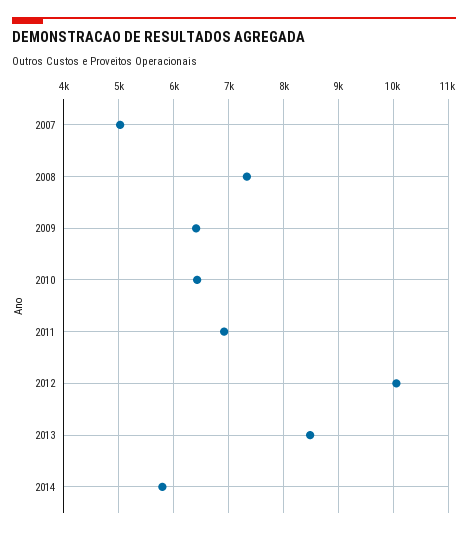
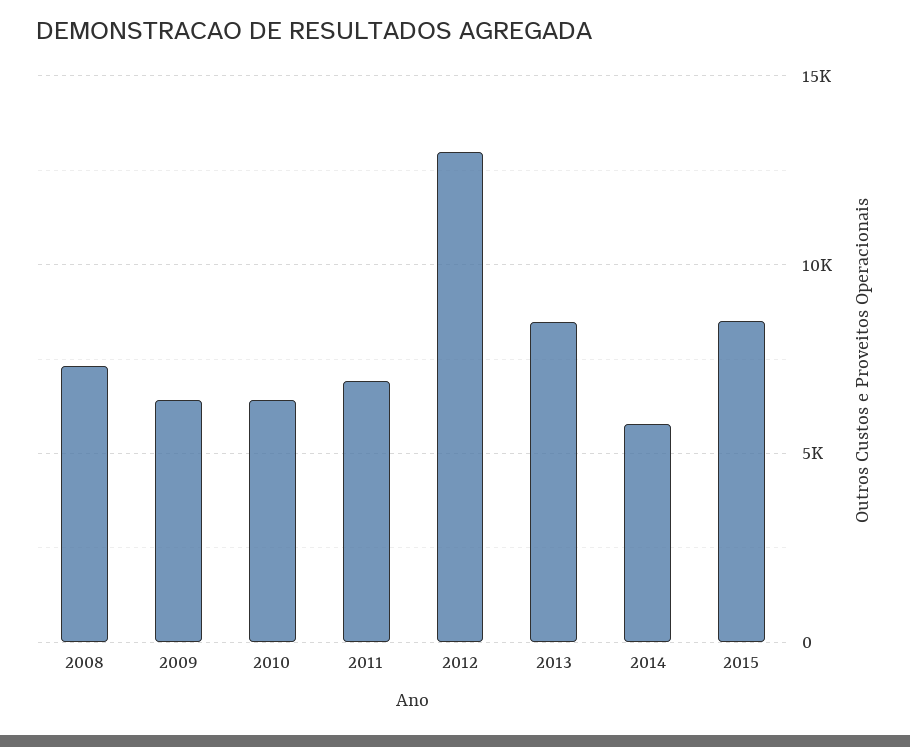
2007: 5000 -> none
2012: 10000 -> 13000
2015: none -> 8500

